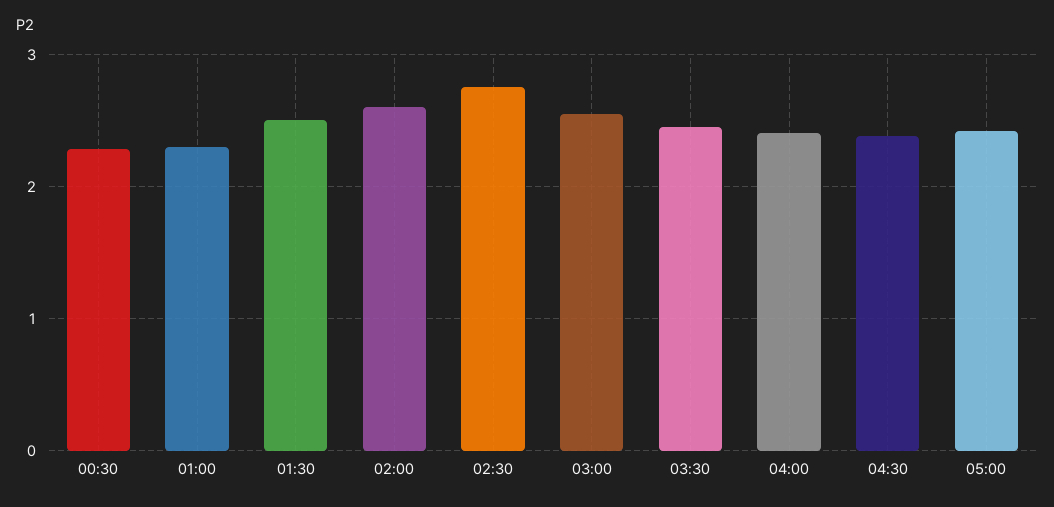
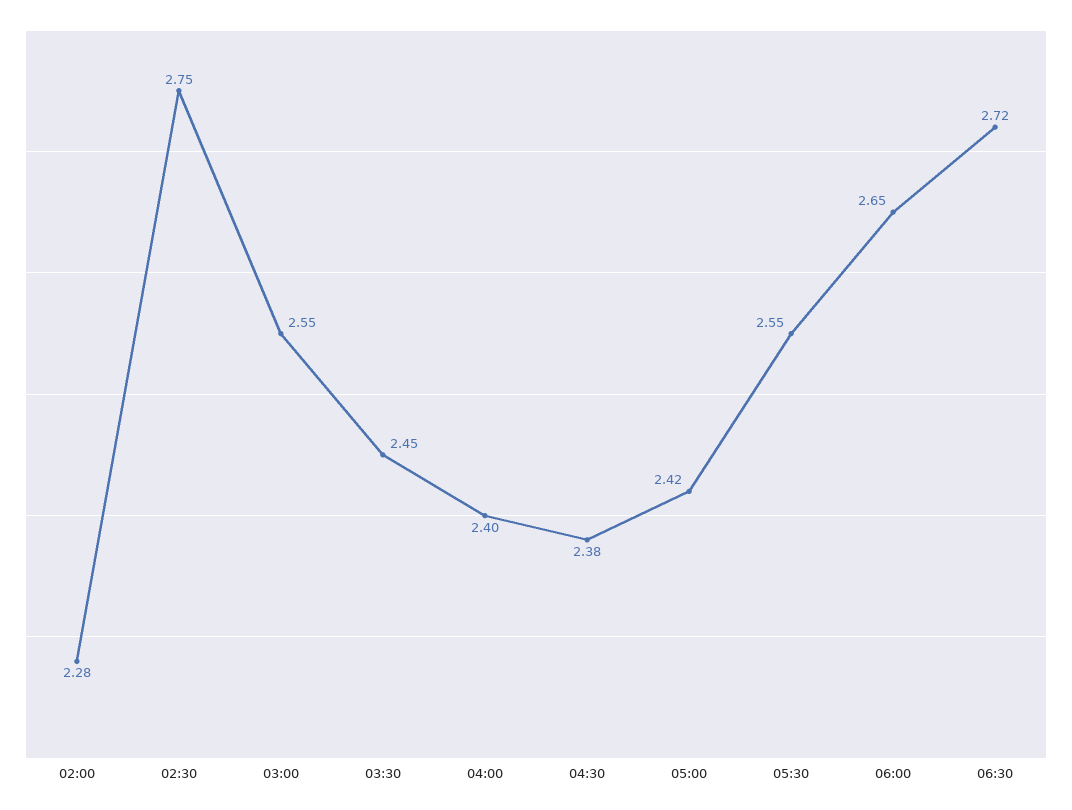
00:30: 2.3 -> none
01:00: 2.3 -> none
01:30: 2.5 -> none
02:00: 2.6 -> 2.28
05:30: none -> 2.55
06:00: none -> 2.65
06:30: none -> 2.72

